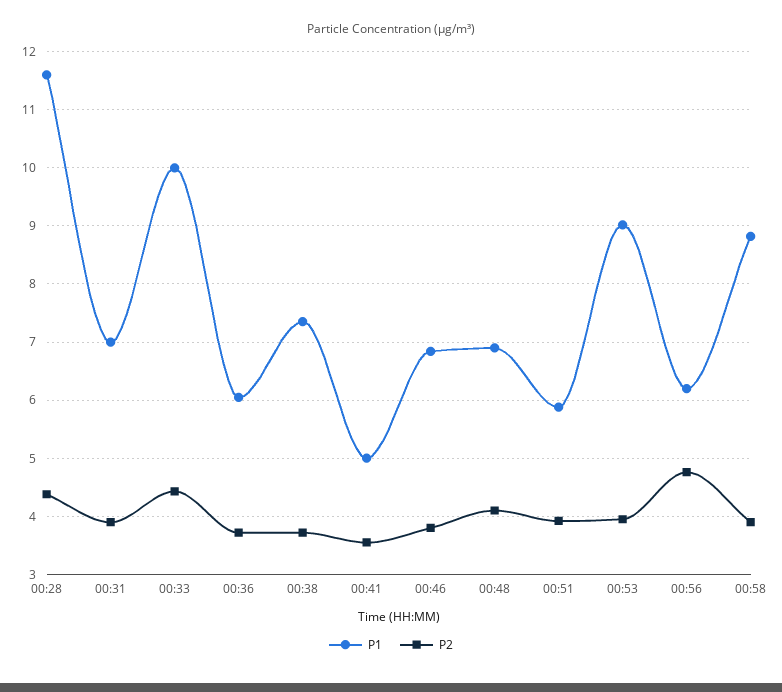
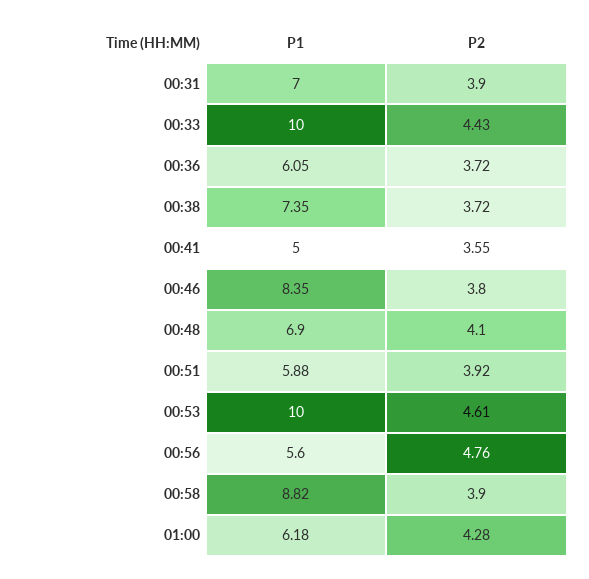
P1, 00:28: 11.6 -> none
P2, 00:28: 4.4 -> none
P1, 00:46: 6.8 -> 8.35
P1, 00:53: 9 -> 10
P2, 00:53: 4 -> 4.61
P1, 00:56: 6.2 -> 5.6
P1, 01:00: none -> 6.18
P2, 01:00: none -> 4.28

